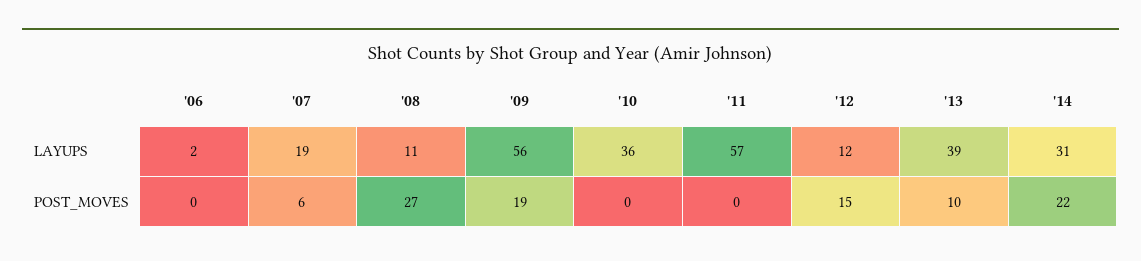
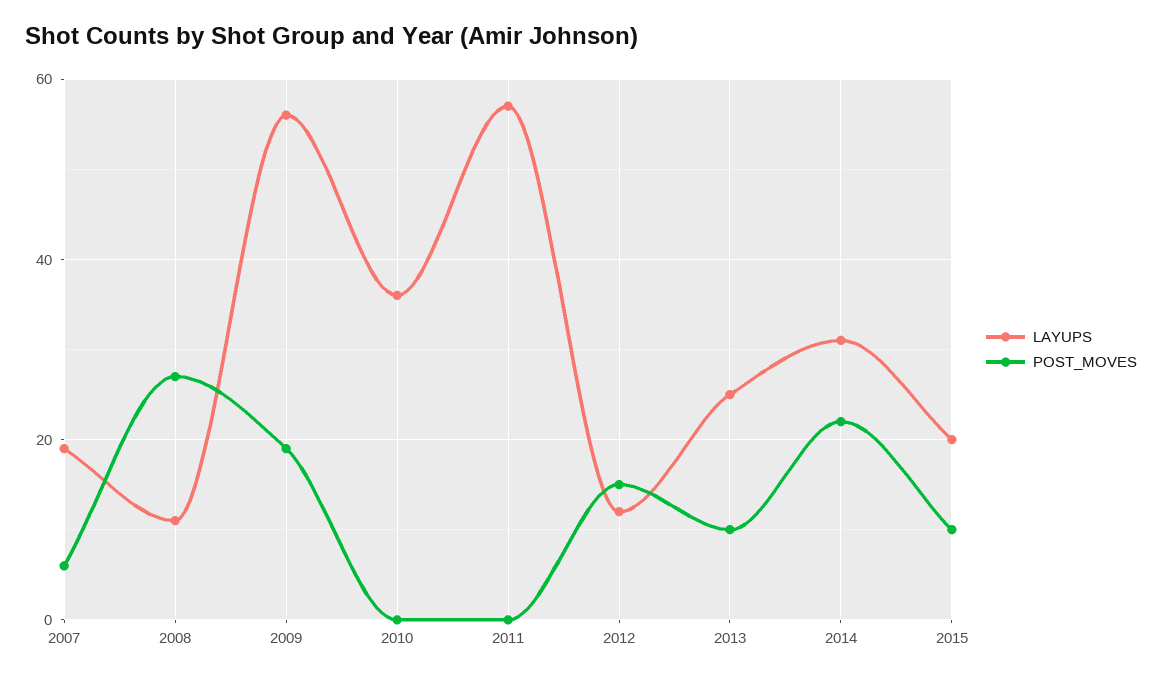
LAYUPS, '06: 2 -> none
LAYUPS, '13: 39 -> 25
POST_MOVES, '06: 0 -> none
LAYUPS, 2015: none -> 20
POST_MOVES, 2015: none -> 10

